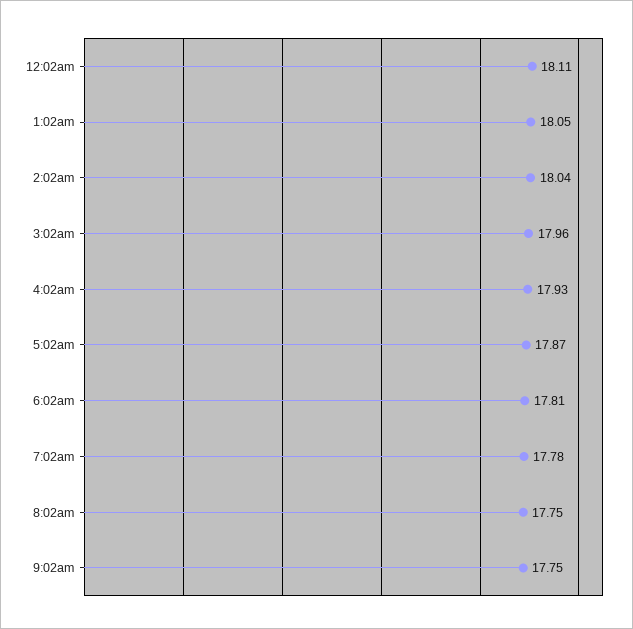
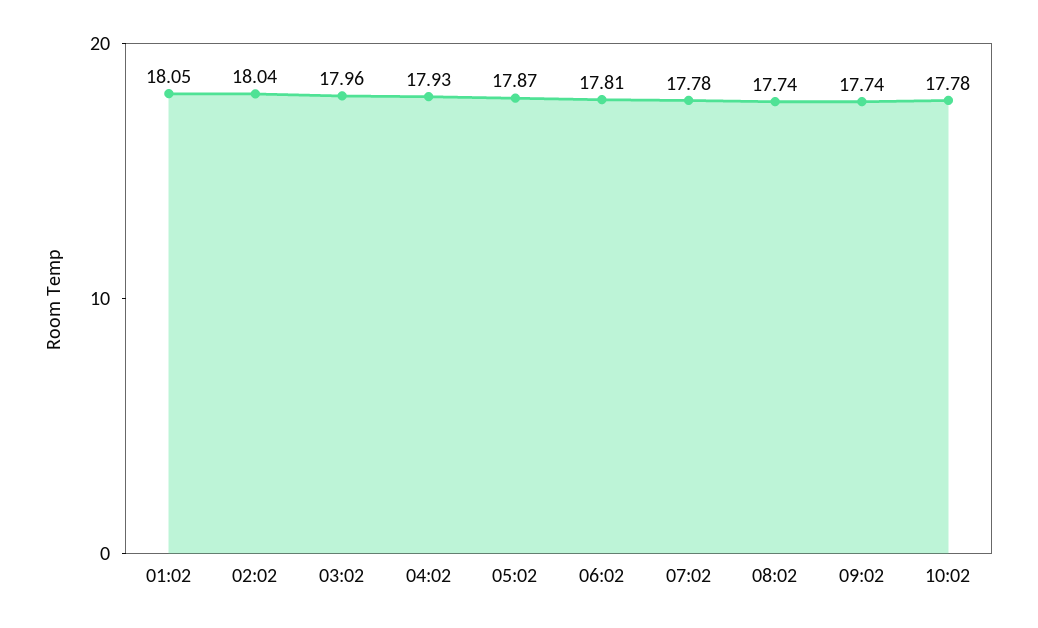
12:02am: 18.11 -> none
8:02am: 17.75 -> 17.74
9:02am: 17.75 -> 17.74
10:02: none -> 17.78

